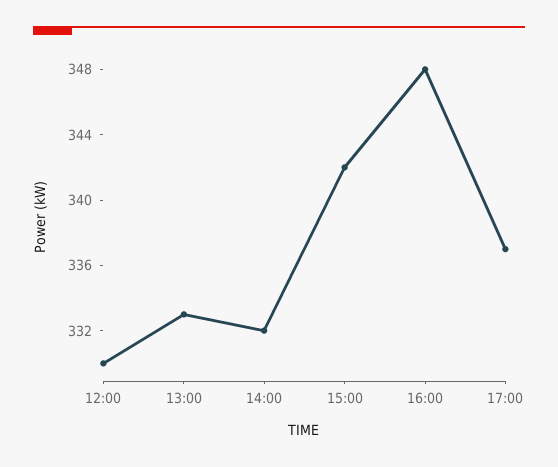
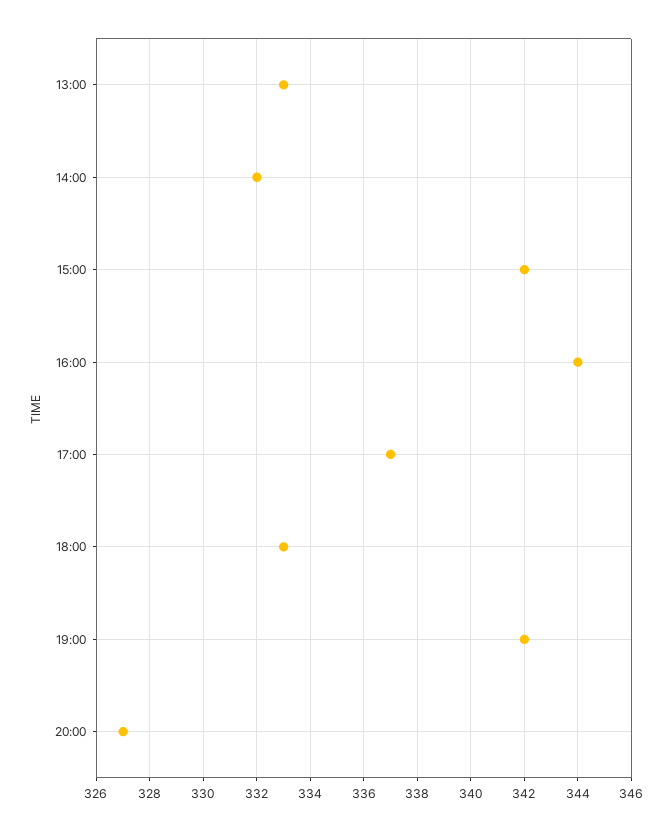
12:00: 330 -> none
16:00: 348 -> 344
18:00: none -> 333
19:00: none -> 342
20:00: none -> 327

